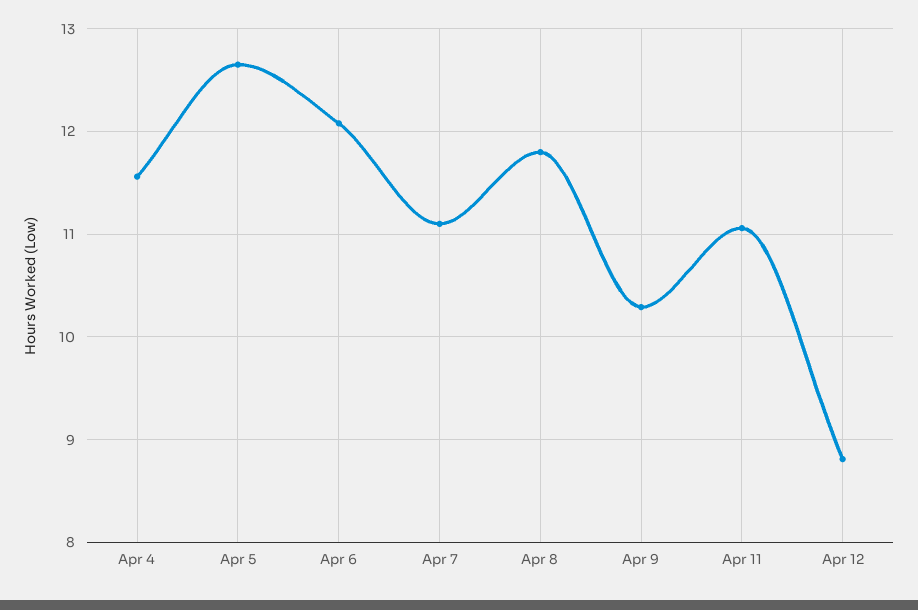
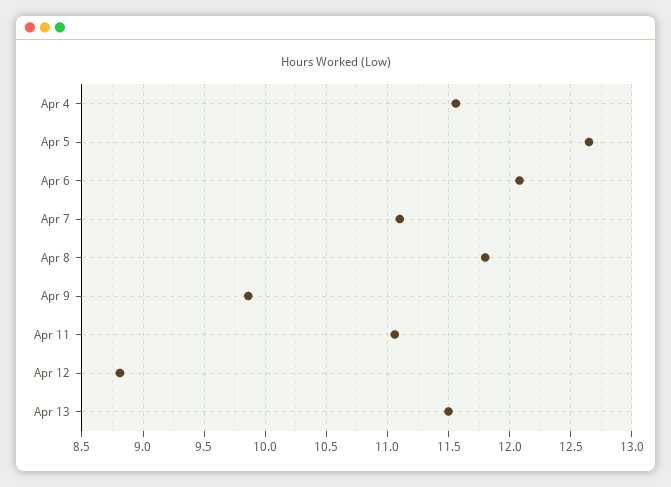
Apr 9: 10.3 -> 9.85
Apr 13: none -> 11.5

